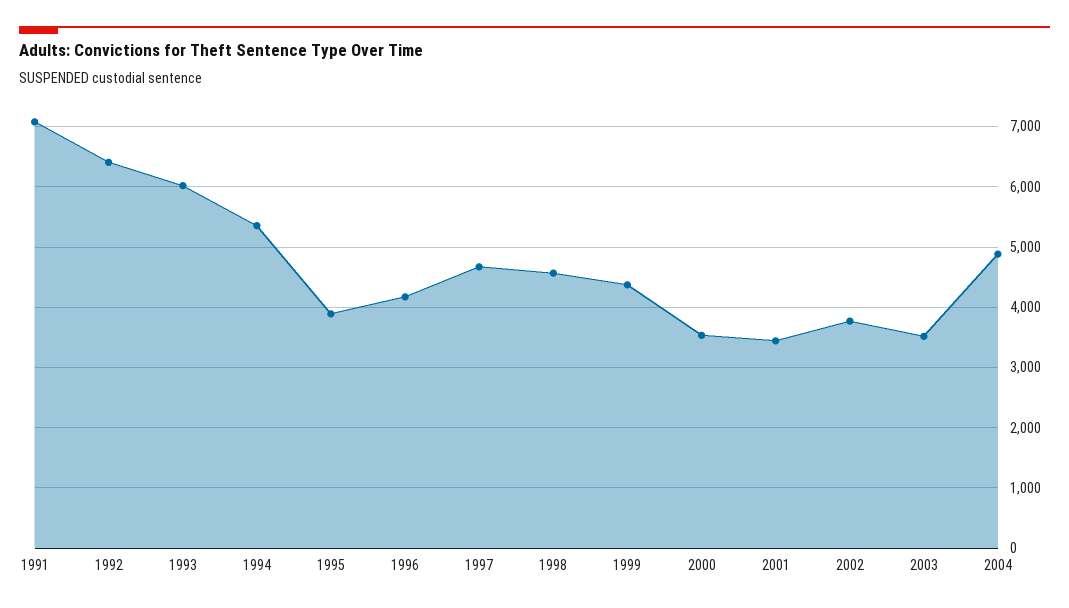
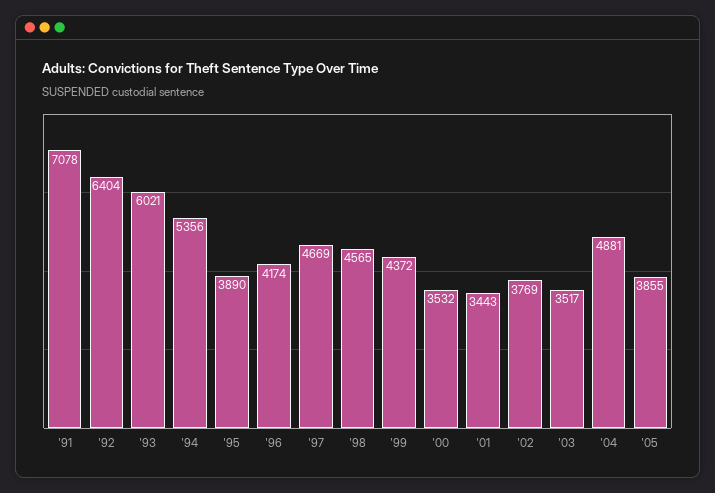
'05: none -> 3855

